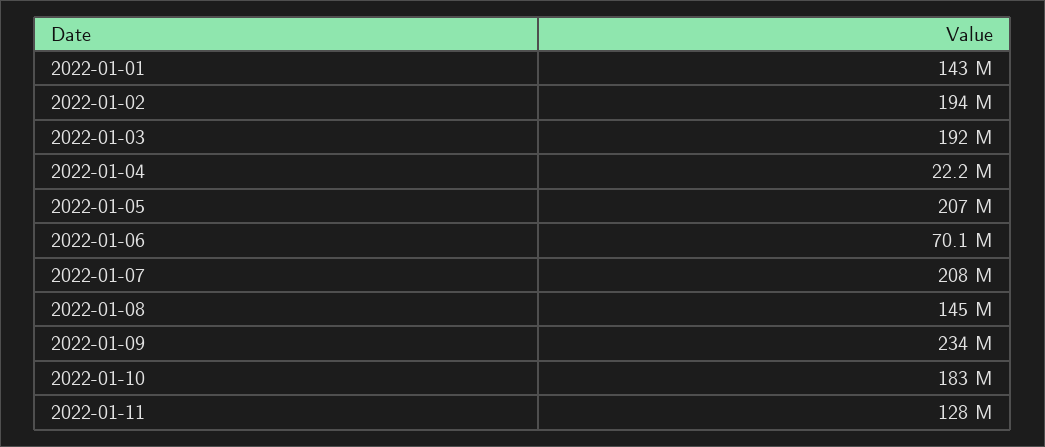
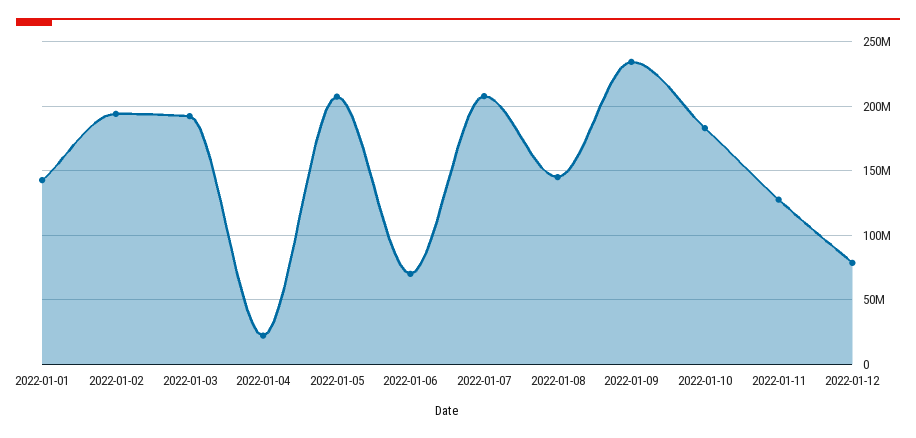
2022-01-12: none -> 80000000

